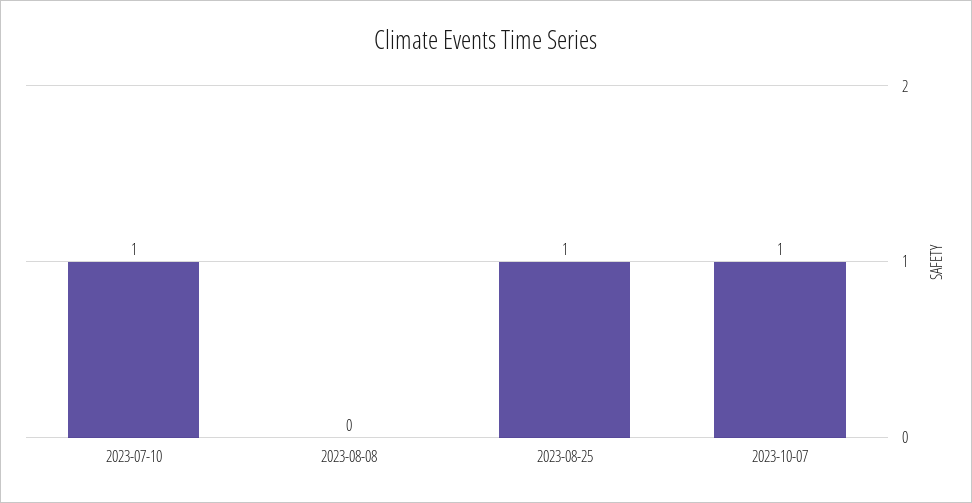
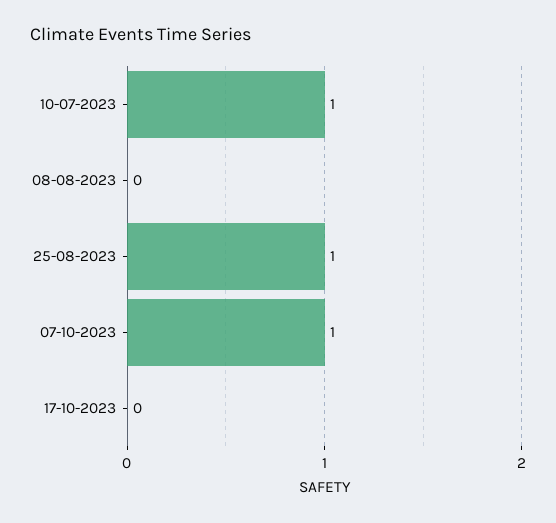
17-10-2023: none -> 0

